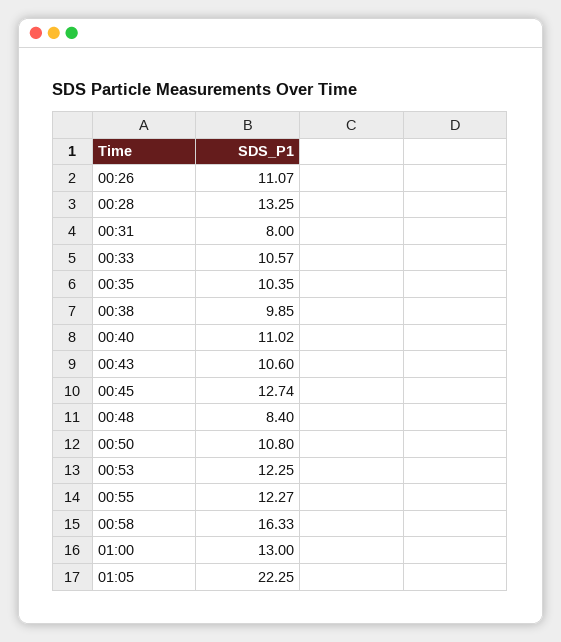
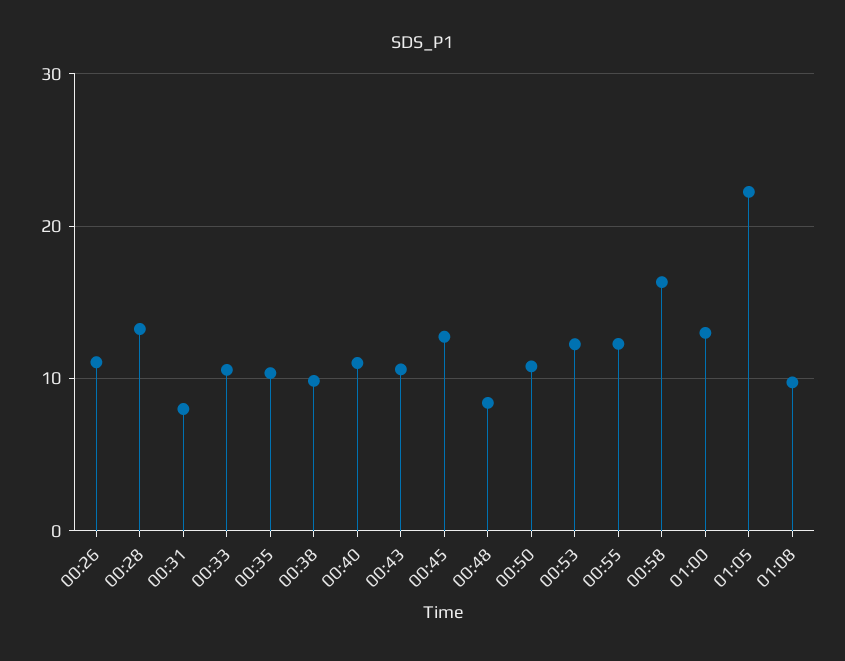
01:08: none -> 10

